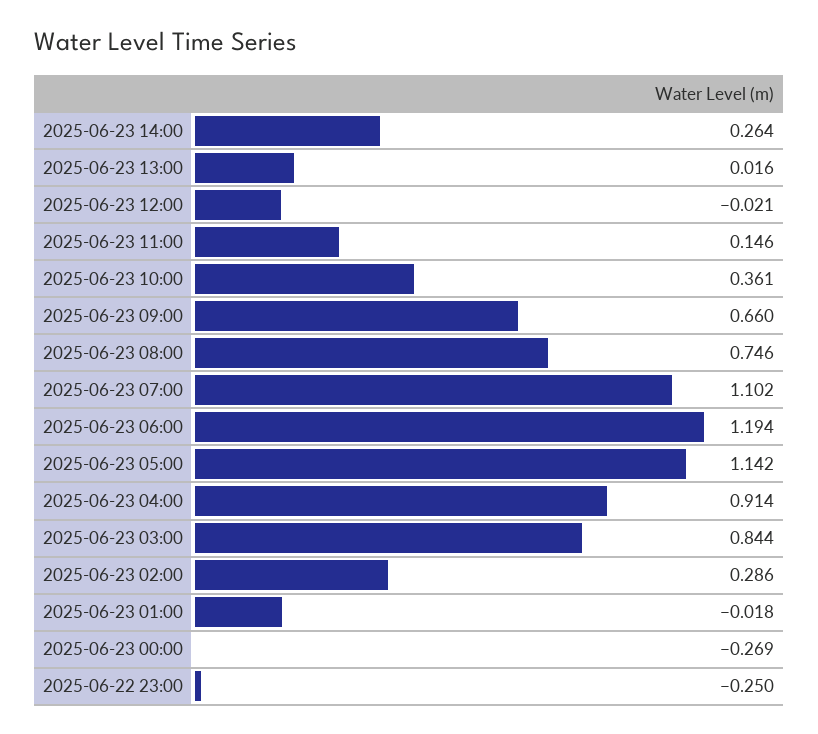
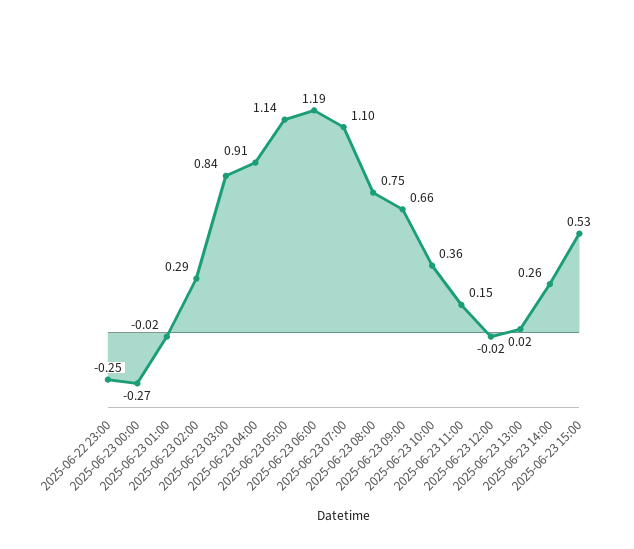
2025-06-23 15:00: none -> 0.53

